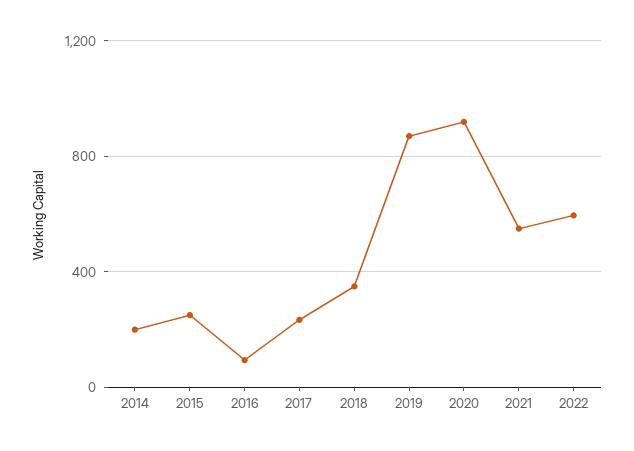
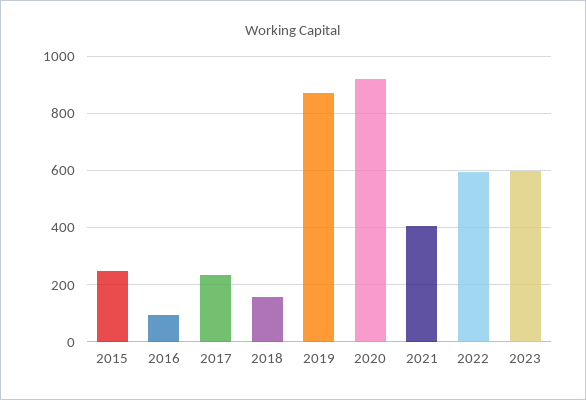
2014: 200 -> none
2018: 350 -> 150
2021: 550 -> 400
2023: none -> 600

